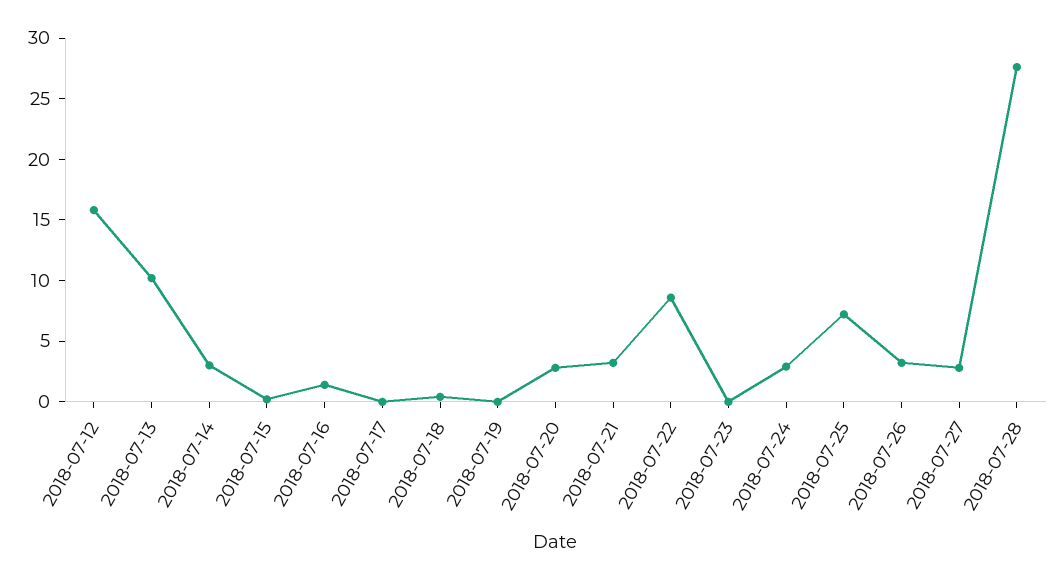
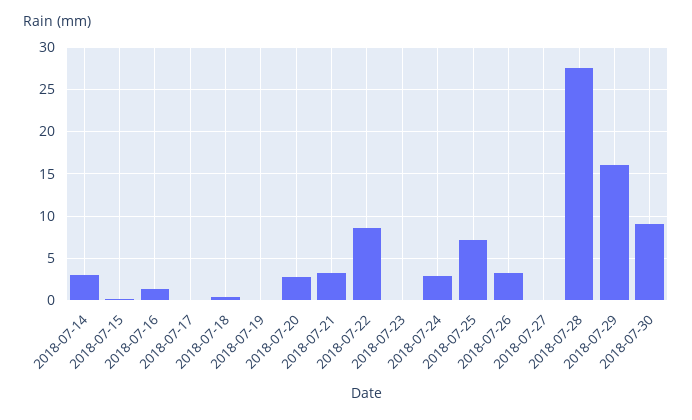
2018-07-12: 16 -> none
2018-07-13: 10 -> none
2018-07-27: 3 -> 0
2018-07-29: none -> 16
2018-07-30: none -> 9

